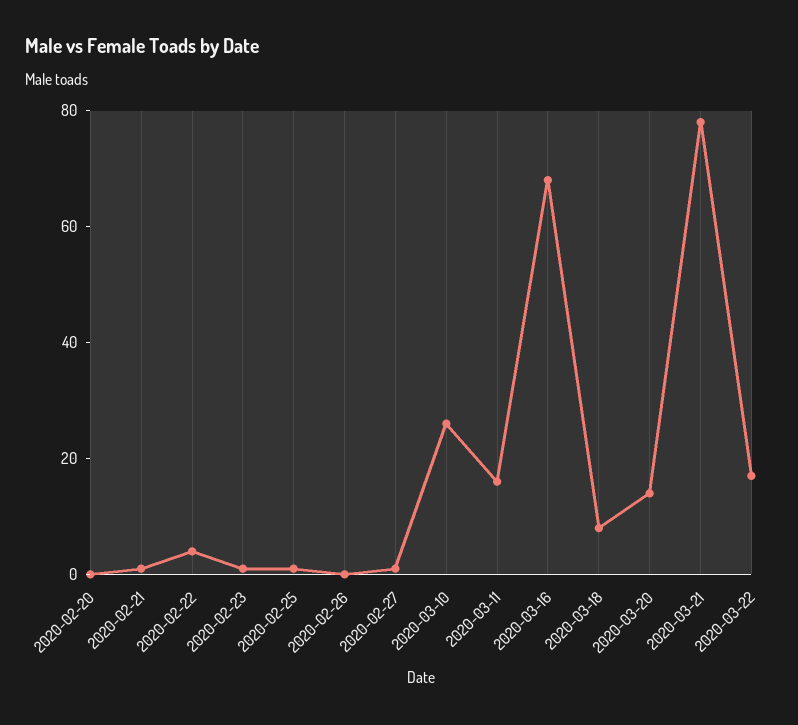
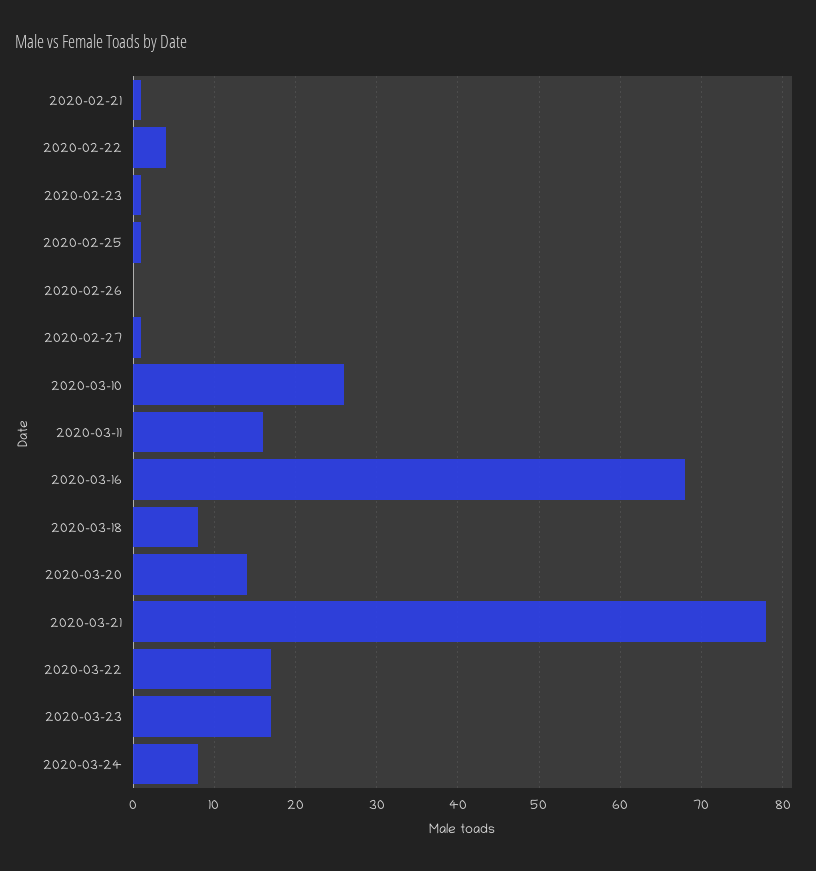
2020-02-20: 0 -> none
2020-03-23: none -> 17
2020-03-24: none -> 8

